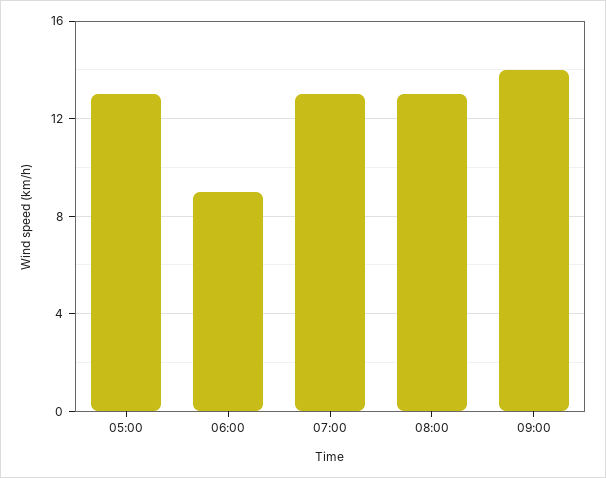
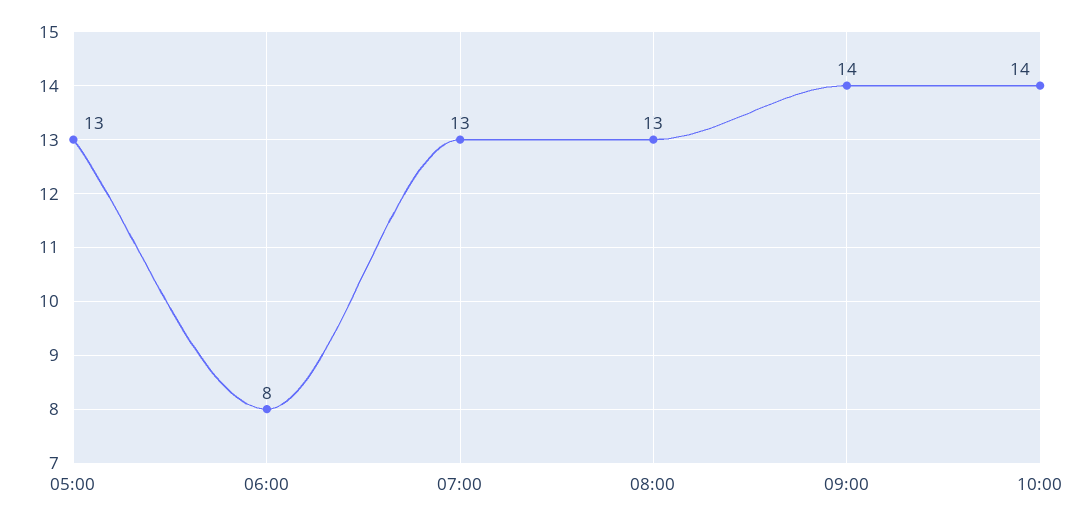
06:00: 9 -> 8
10:00: none -> 14

